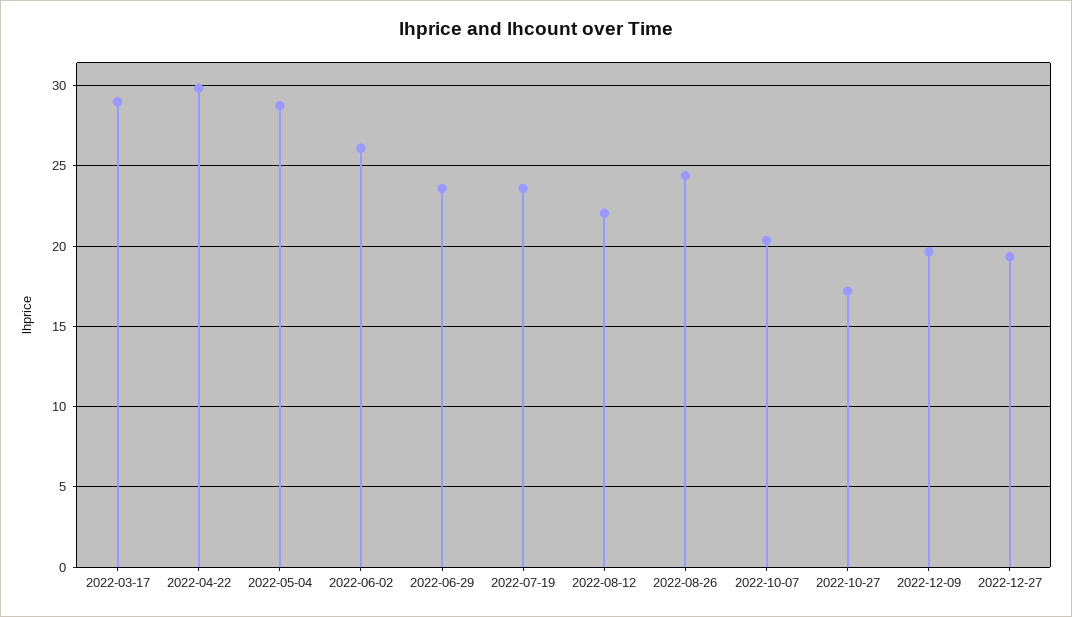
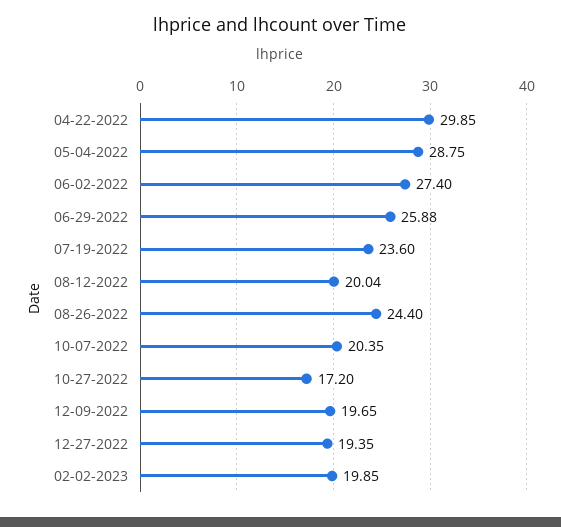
2022-03-17: 29 -> none
2022-06-02: 26 -> 27.4
2022-06-29: 23.5 -> 25.88
2022-08-12: 22 -> 20.04
02-02-2023: none -> 19.85

